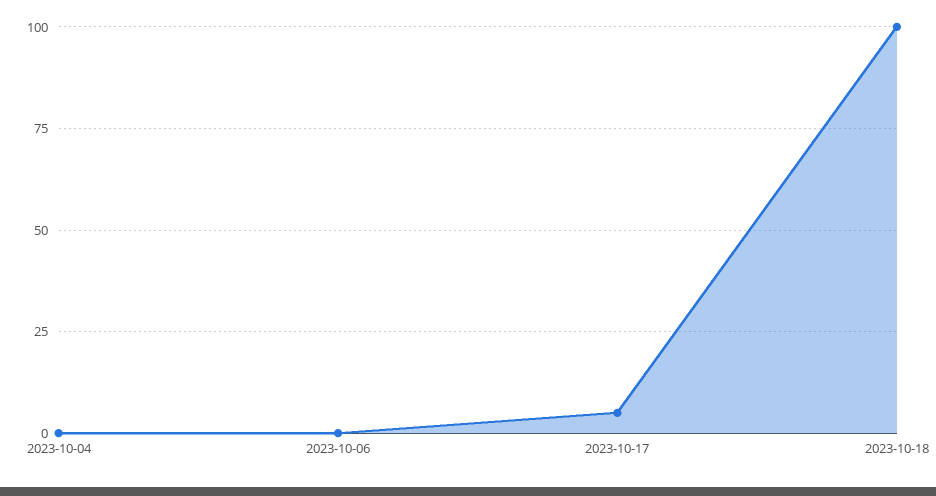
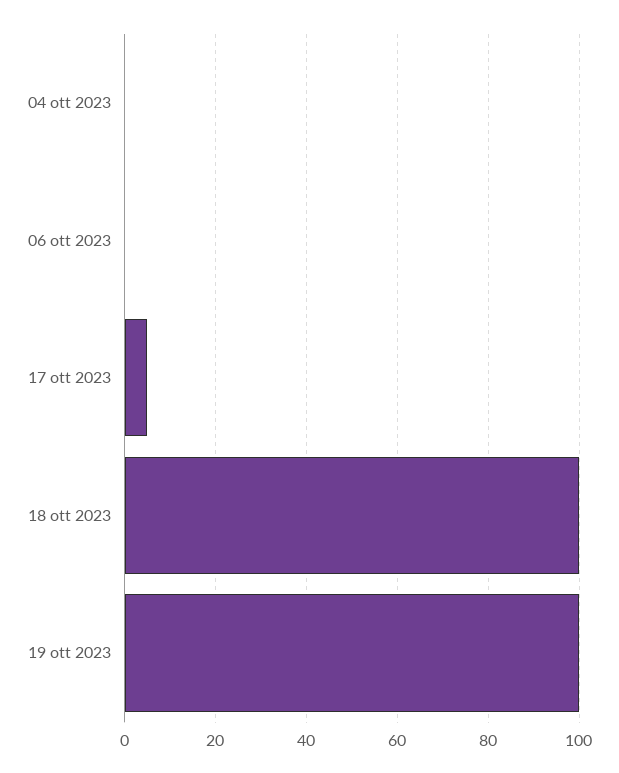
19 ott 2023: none -> 100

